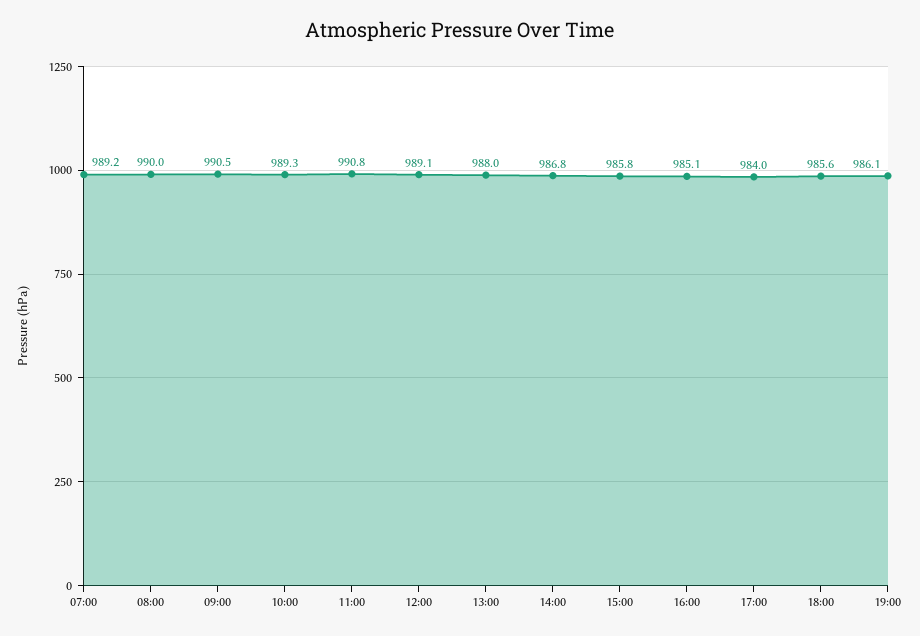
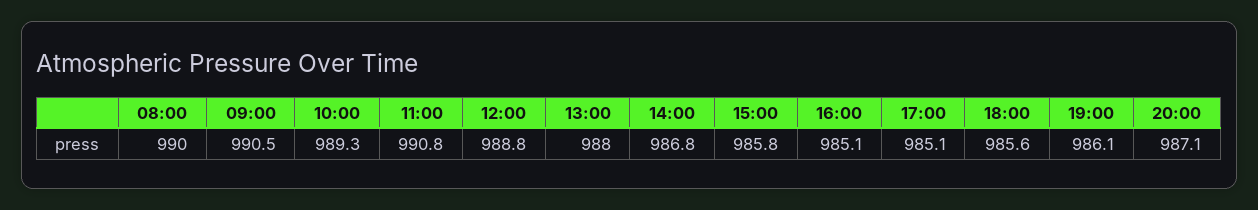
07:00: 989.2 -> none
12:00: 989.1 -> 988.8
17:00: 984 -> 985.1
20:00: none -> 987.1

